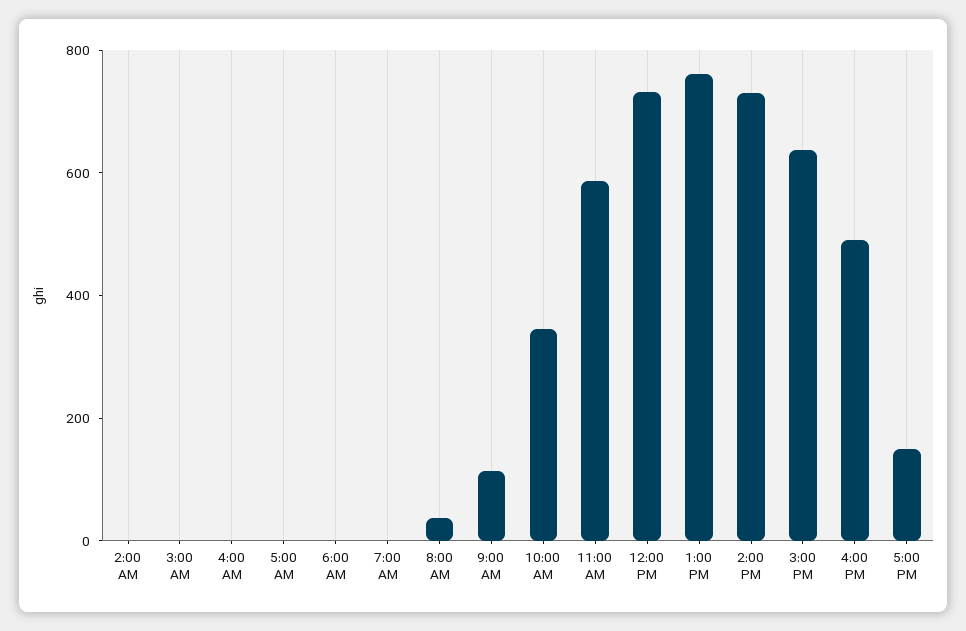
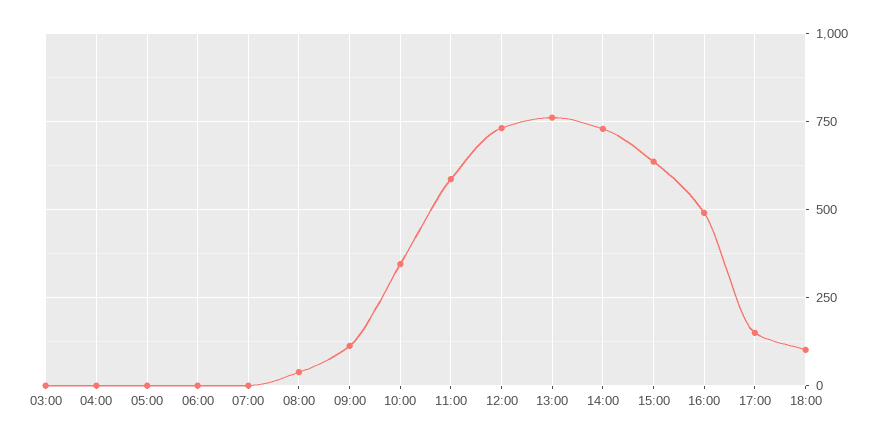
2:00 AM: 0 -> none
18:00: none -> 100

